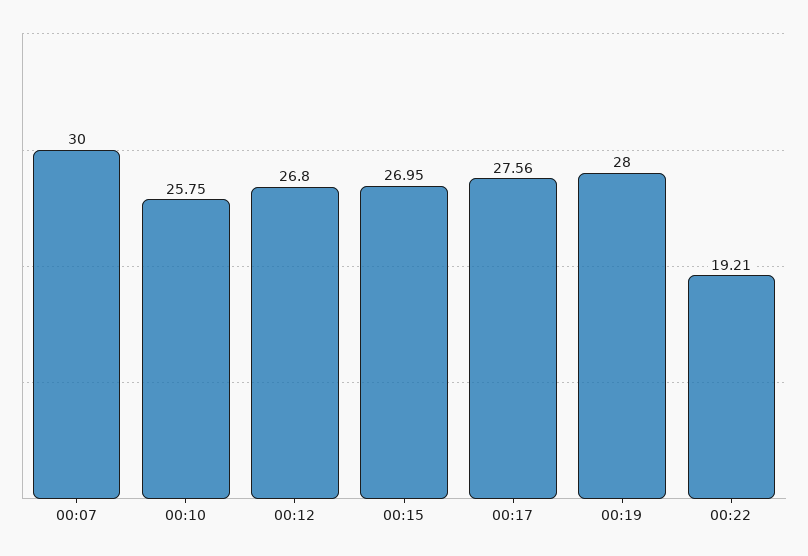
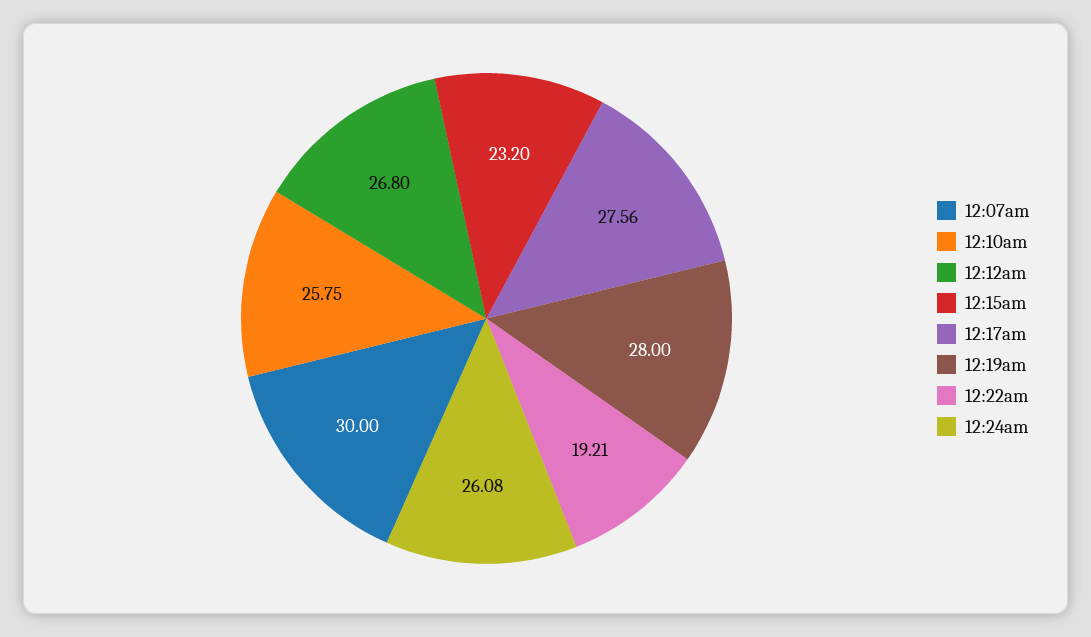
00:15: 26.95 -> 23.2
12:24am: none -> 26.08

